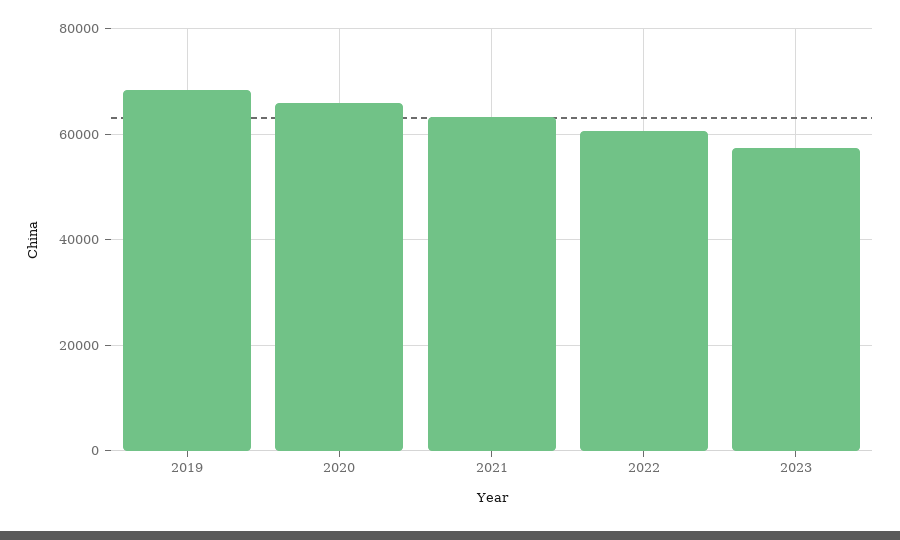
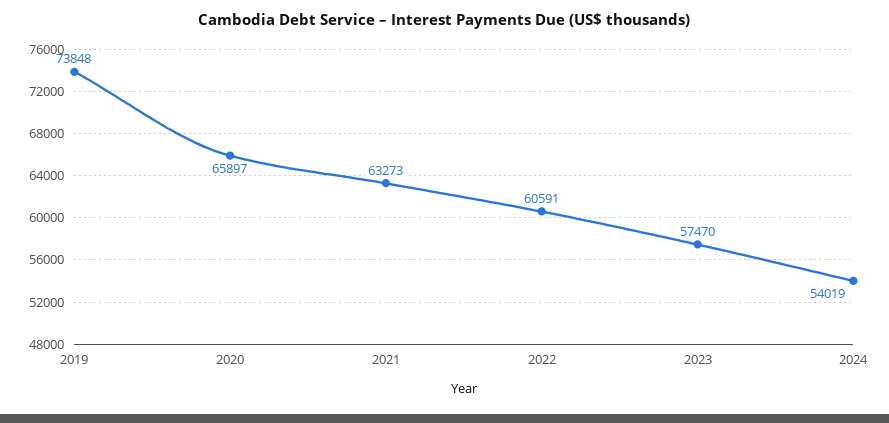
2019: 68000 -> 73848
2024: none -> 54019

